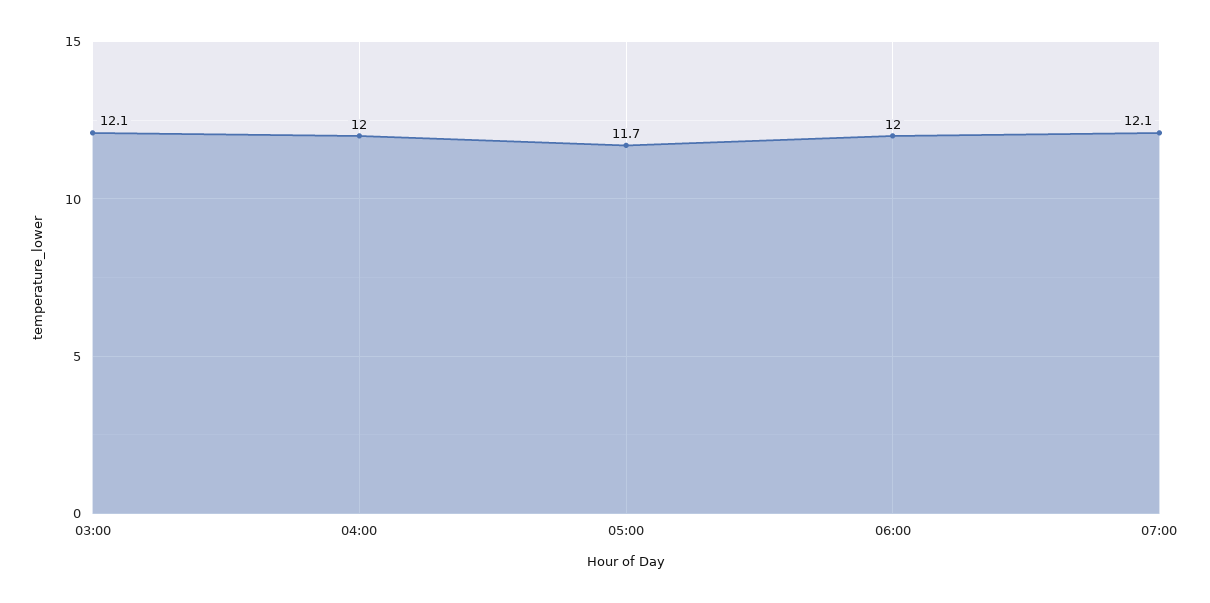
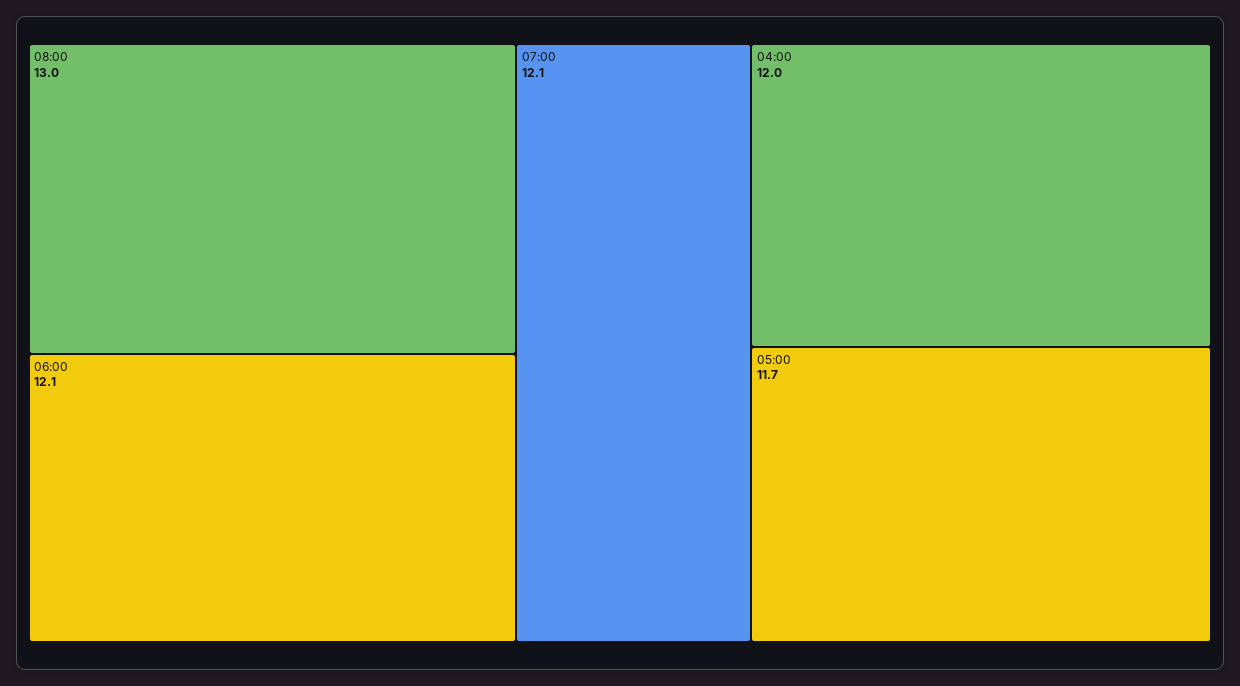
03:00: 12.1 -> none
06:00: 12 -> 12.1
08:00: none -> 13

